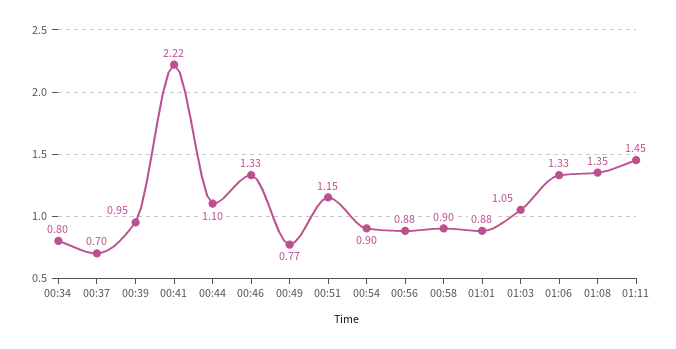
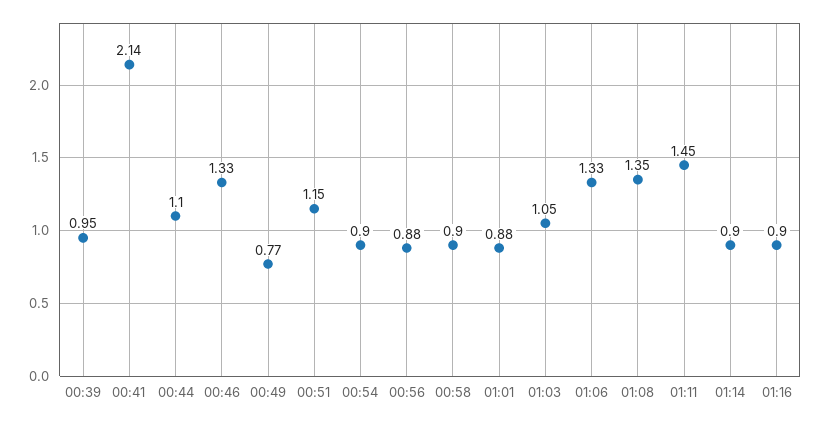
00:34: 0.8 -> none
00:37: 0.7 -> none
00:41: 2.22 -> 2.14
01:14: none -> 0.9
01:16: none -> 0.9

